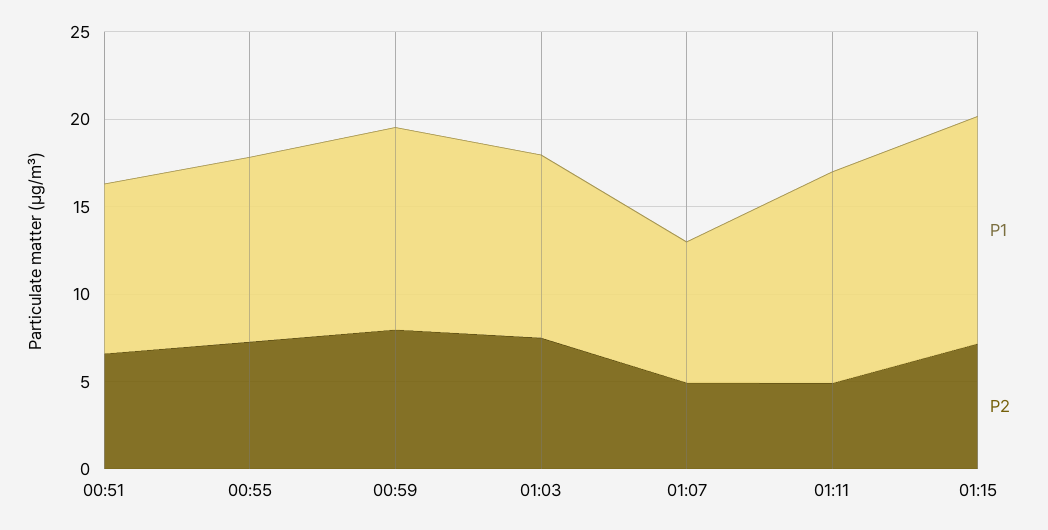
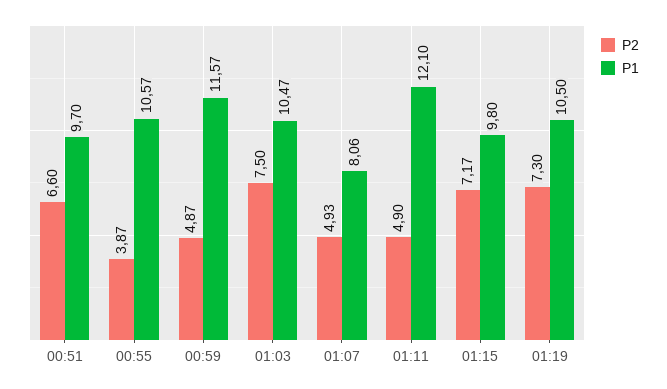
P2, 00:55: 7 -> 3.87
P2, 00:59: 8 -> 4.87
P1, 01:15: 13 -> 9.8
P2, 01:19: none -> 7.3
P1, 01:19: none -> 10.5

